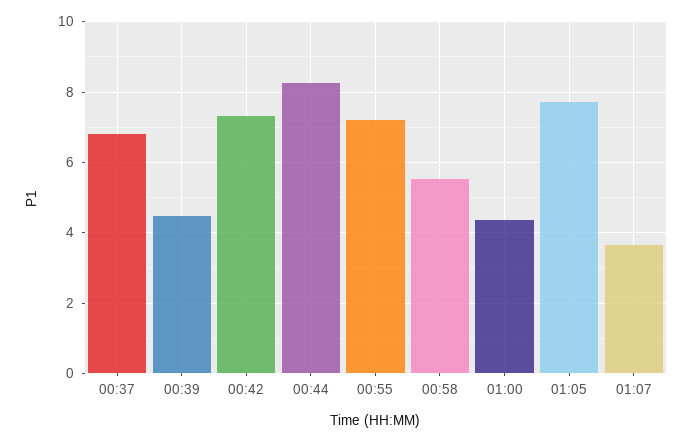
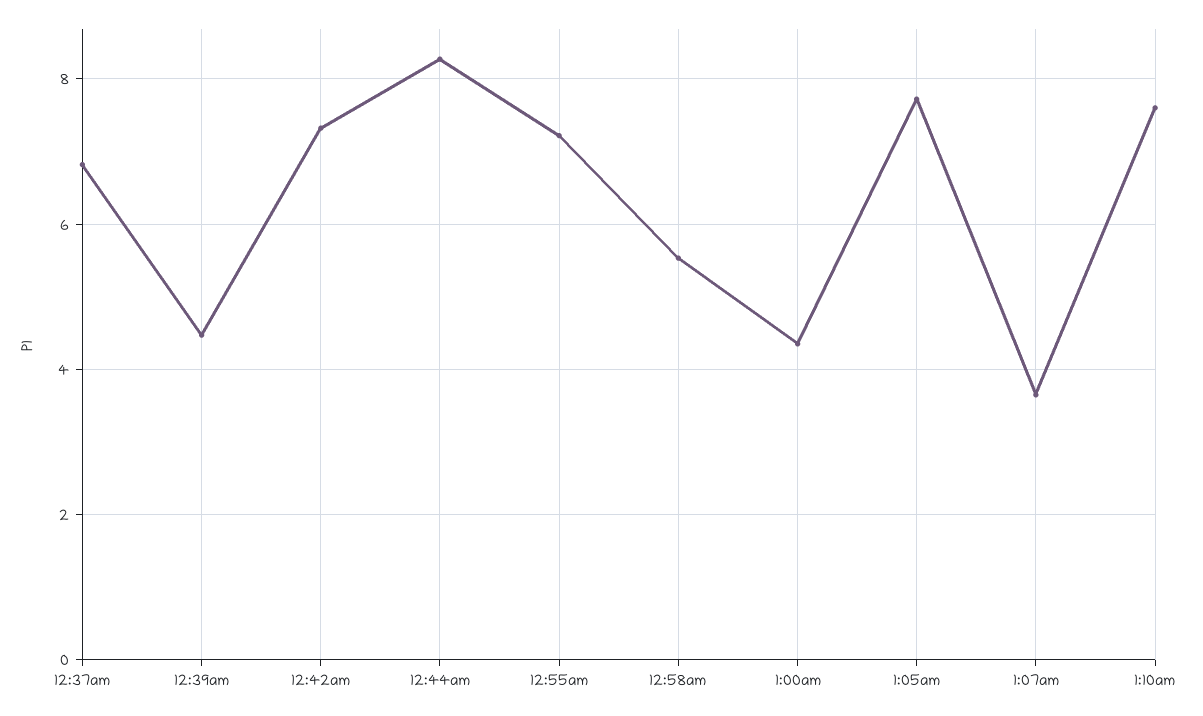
1:10am: none -> 7.6

